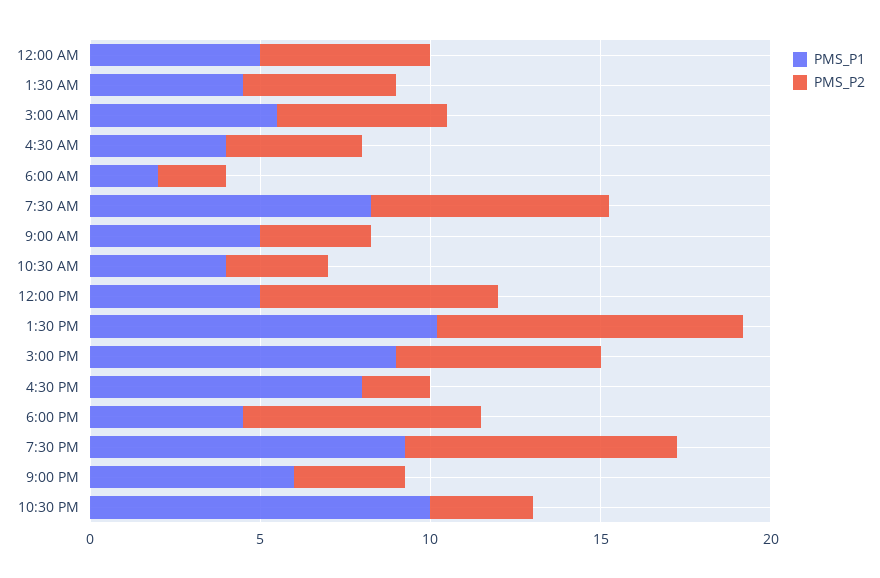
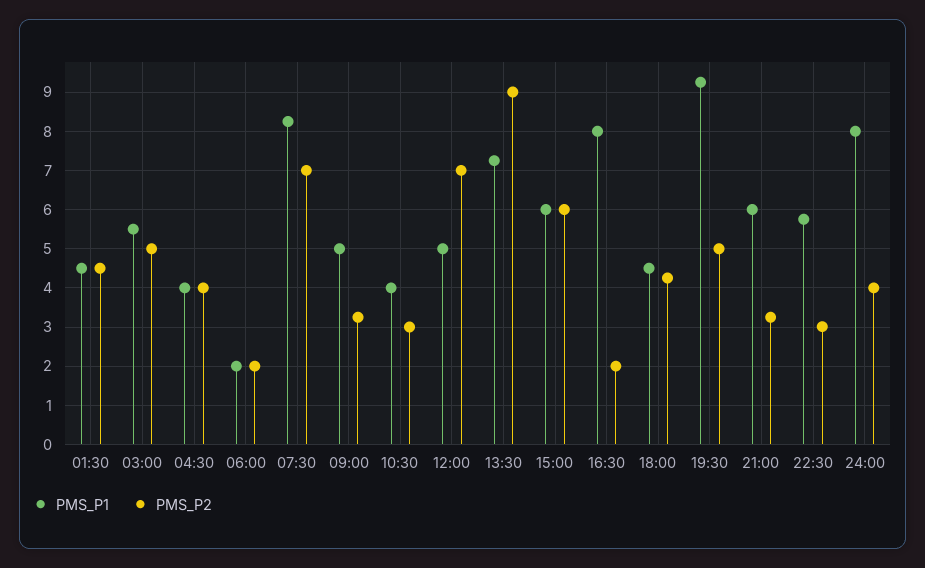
PMS_P1, 12:00 AM: 5 -> none
PMS_P2, 12:00 AM: 5 -> none
PMS_P1, 1:30 PM: 10 -> 7.2
PMS_P1, 3:00 PM: 9 -> 6
PMS_P2, 6:00 PM: 7 -> 4.2
PMS_P2, 7:30 PM: 8 -> 5
PMS_P1, 10:30 PM: 10 -> 5.8
PMS_P1, 24:00: none -> 8
PMS_P2, 24:00: none -> 4

